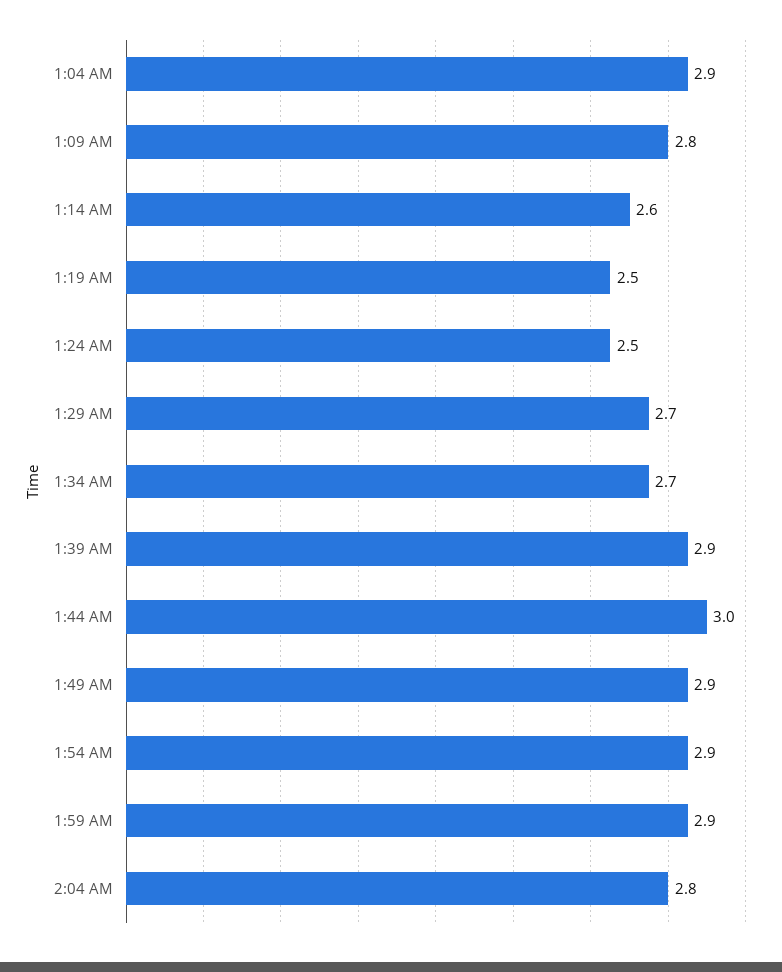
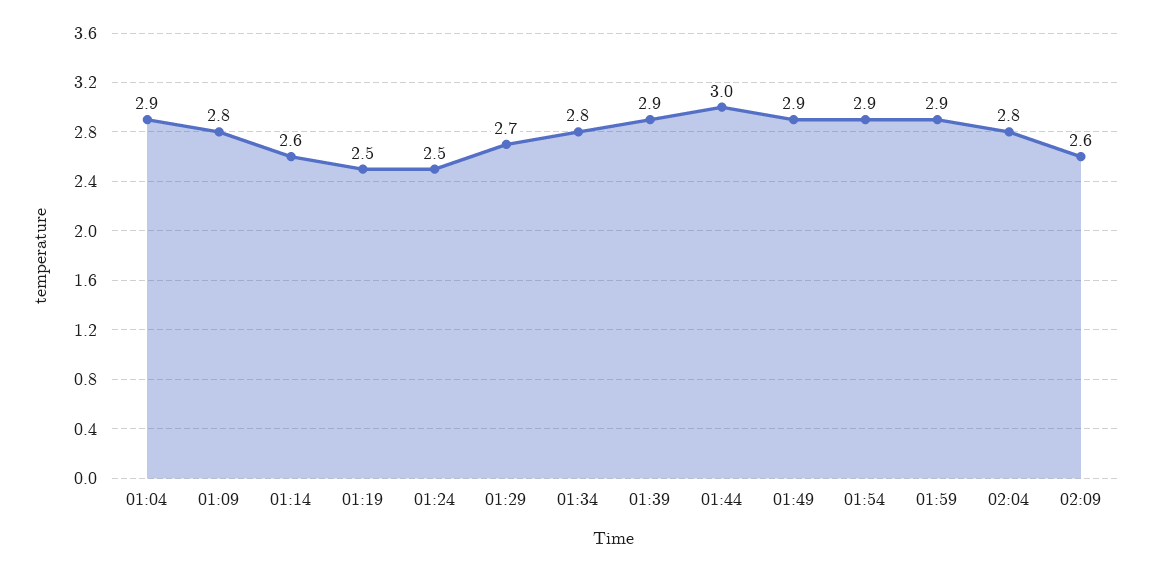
1:34 AM: 2.7 -> 2.8
02:09: none -> 2.6

